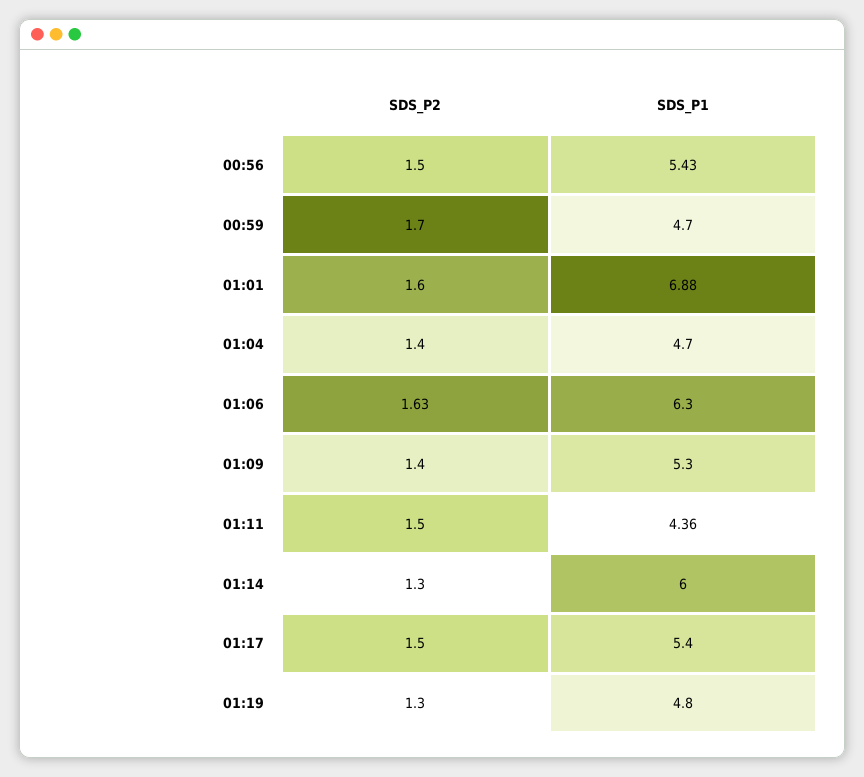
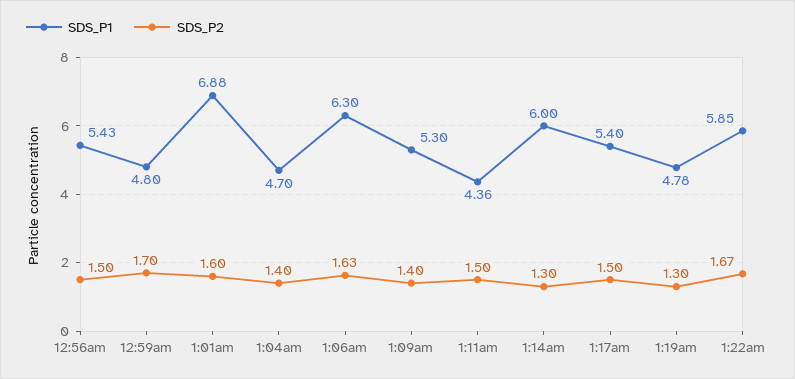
SDS_P1, 00:59: 4.7 -> 4.8
SDS_P1, 01:19: 4.8 -> 4.78
SDS_P1, 1:22am: none -> 5.85
SDS_P2, 1:22am: none -> 1.67

